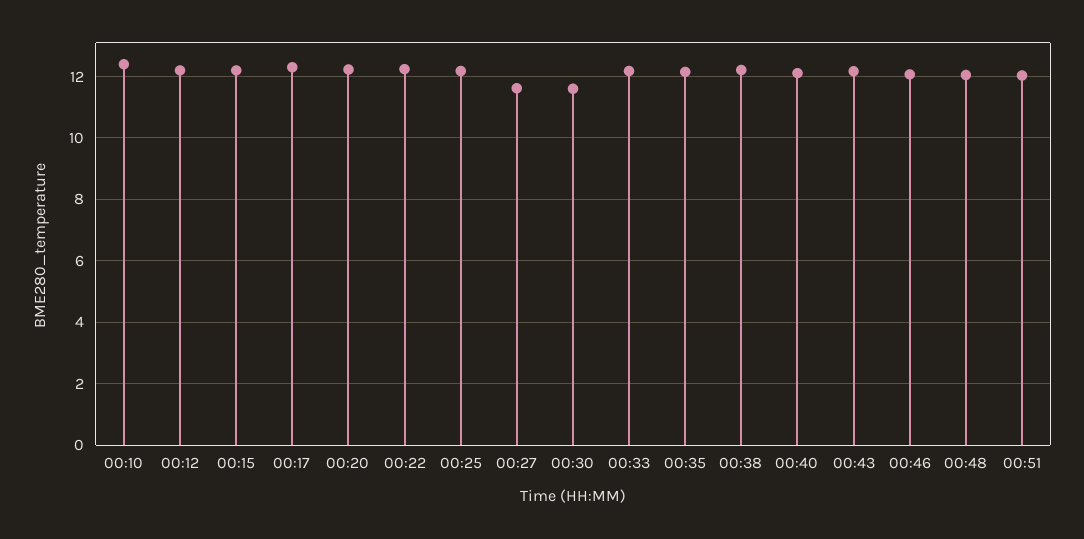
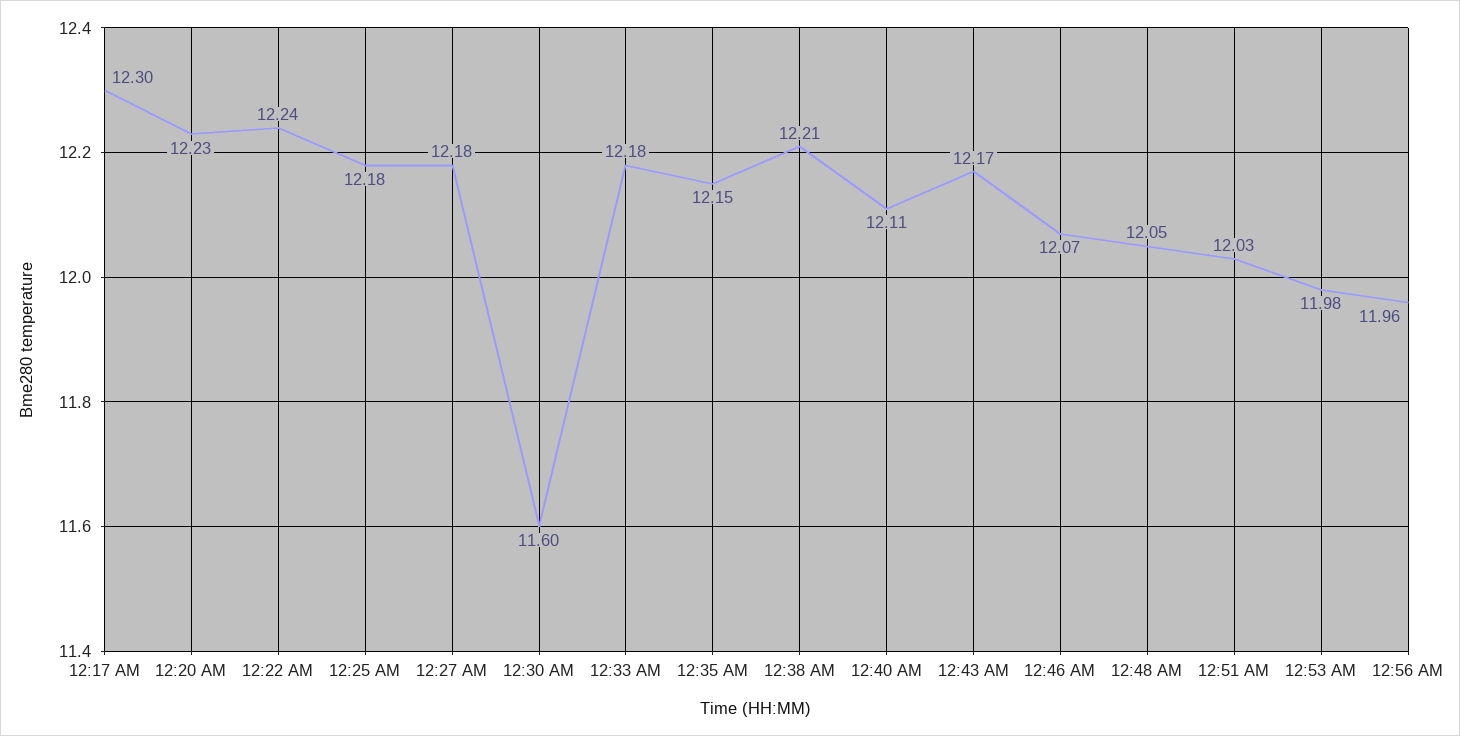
00:10: 12.4 -> none
00:12: 12.2 -> none
00:15: 12.2 -> none
00:27: 11.6 -> 12.18
12:53 AM: none -> 11.98
12:56 AM: none -> 11.96

